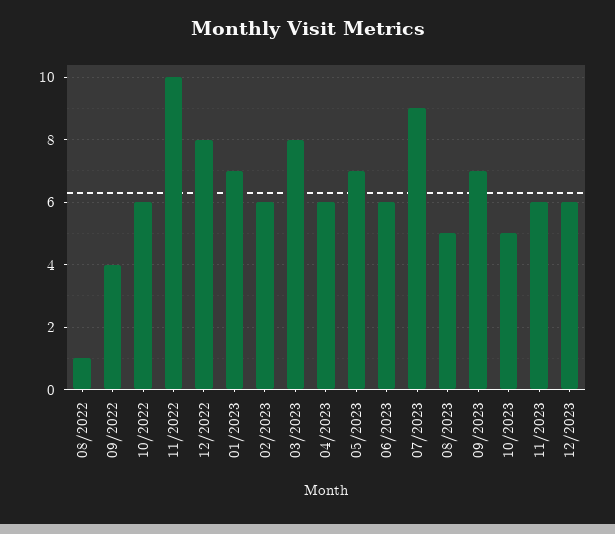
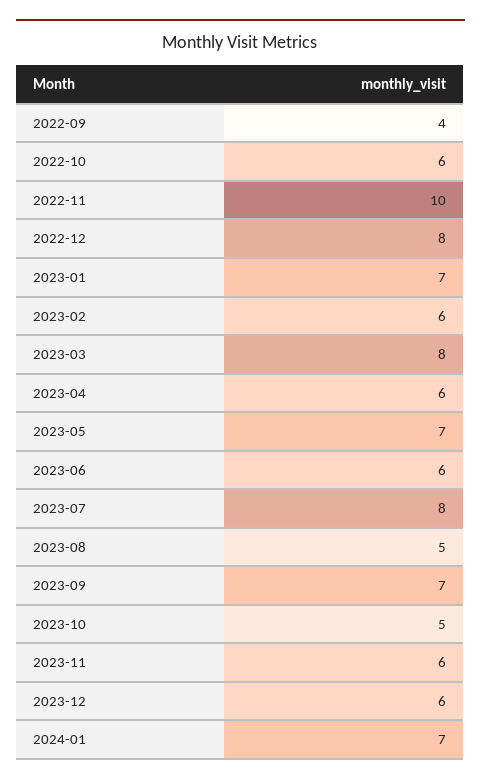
08/2022: 1 -> none
07/2023: 9 -> 8
2024-01: none -> 7

